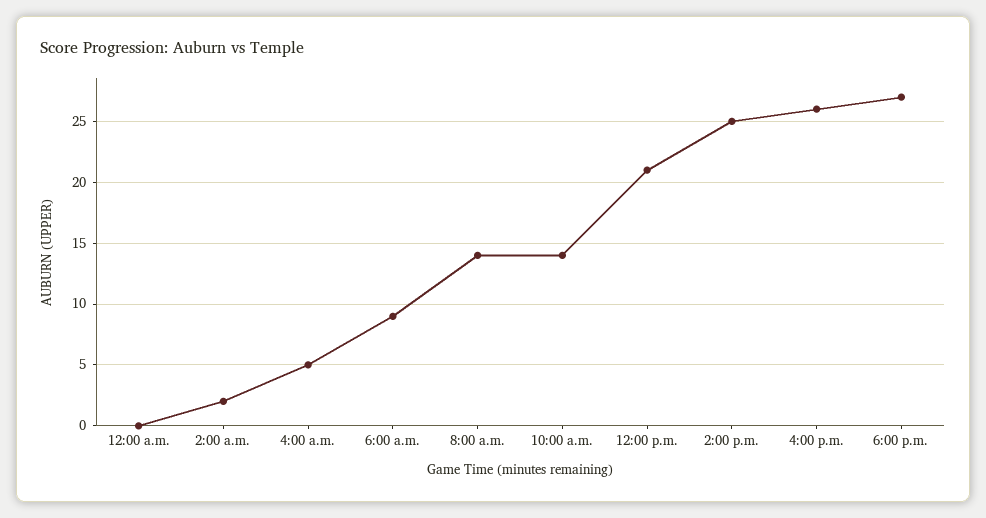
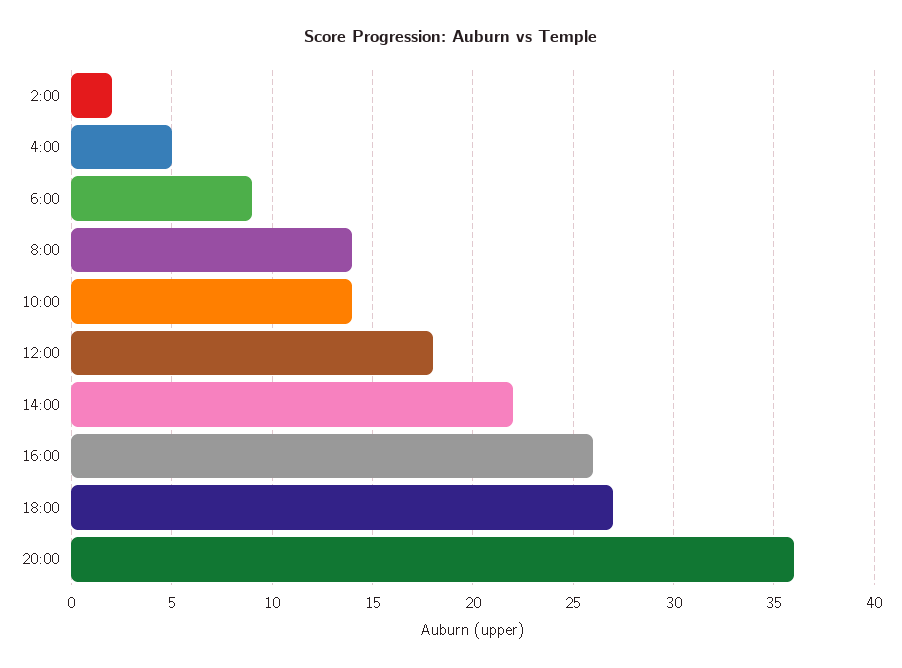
12:00 a.m.: 0 -> none
12:00 p.m.: 21 -> 18
2:00 p.m.: 25 -> 22
20:00: none -> 36

